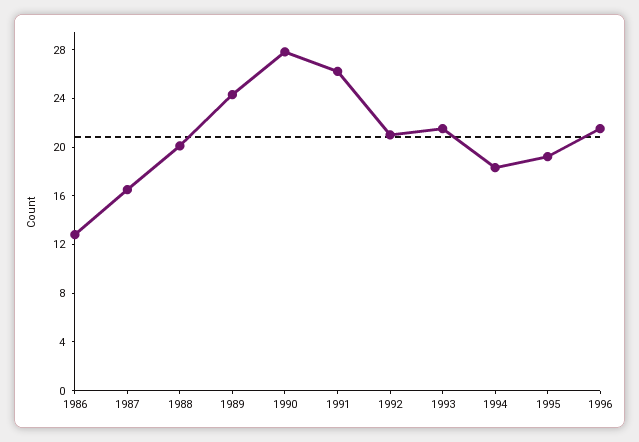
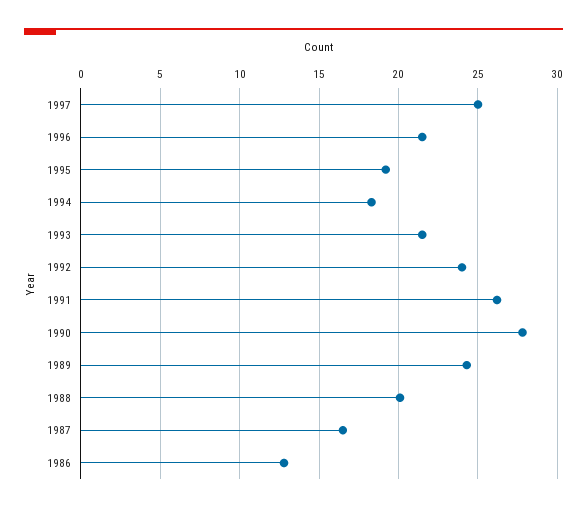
1992: 21 -> 24
1997: none -> 25

